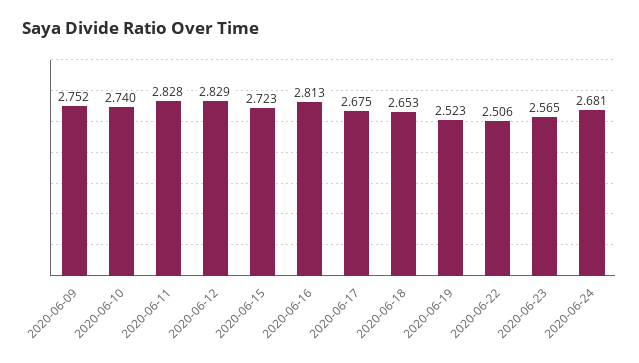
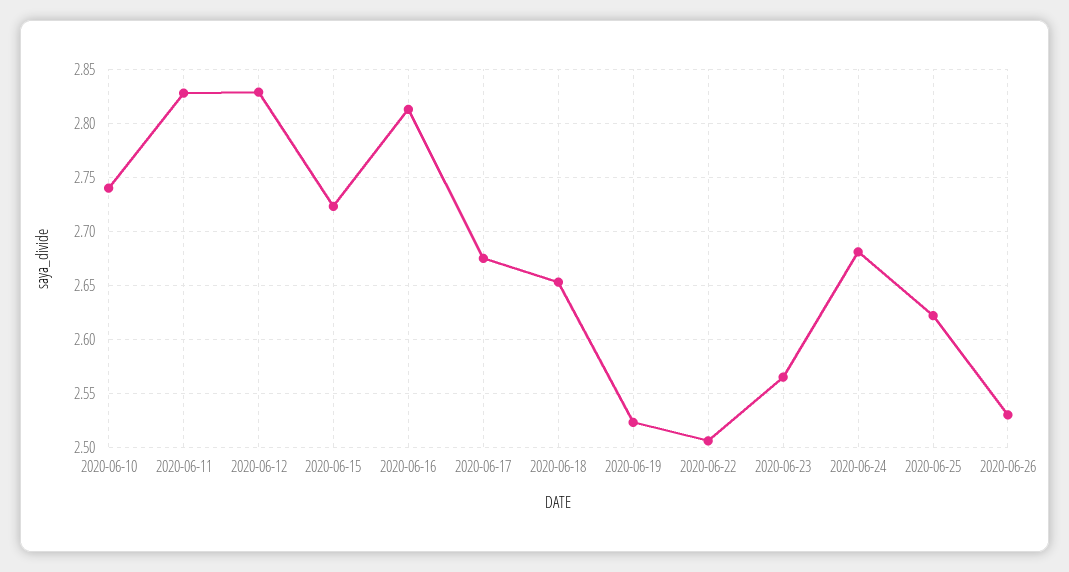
2020-06-09: 2.752 -> none
2020-06-25: none -> 2.62
2020-06-26: none -> 2.53

